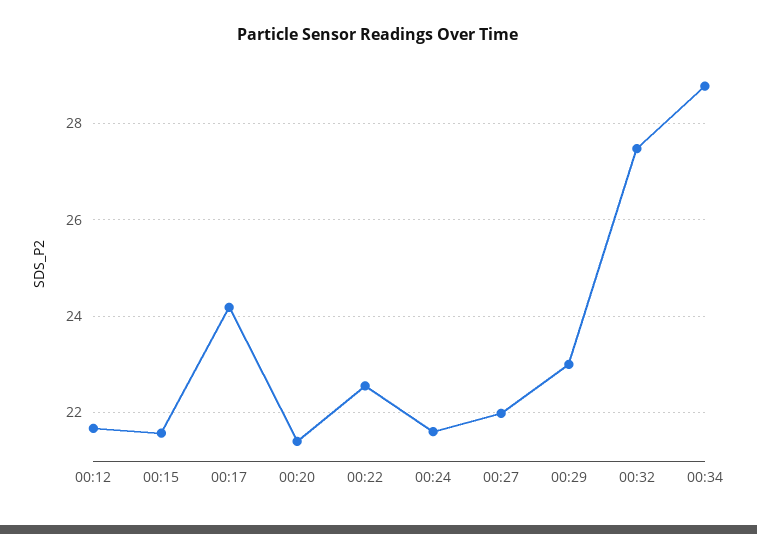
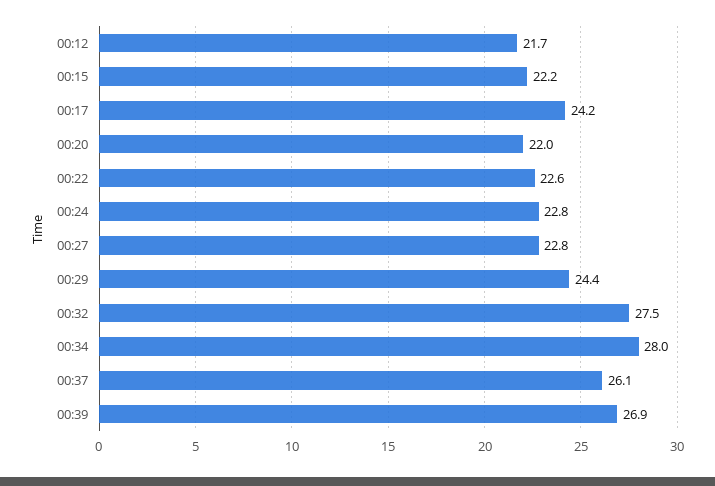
00:15: 21.6 -> 22.2
00:20: 21.4 -> 22
00:24: 21.6 -> 22.8
00:27: 22 -> 22.8
00:29: 23 -> 24.4
00:34: 28.8 -> 28
00:37: none -> 26.1
00:39: none -> 26.9

